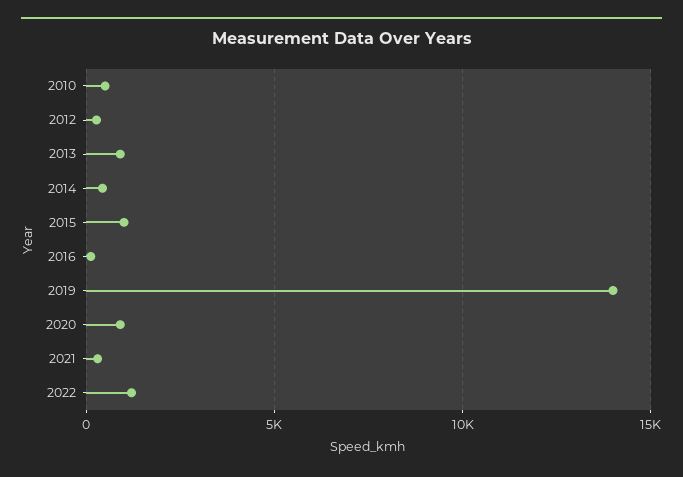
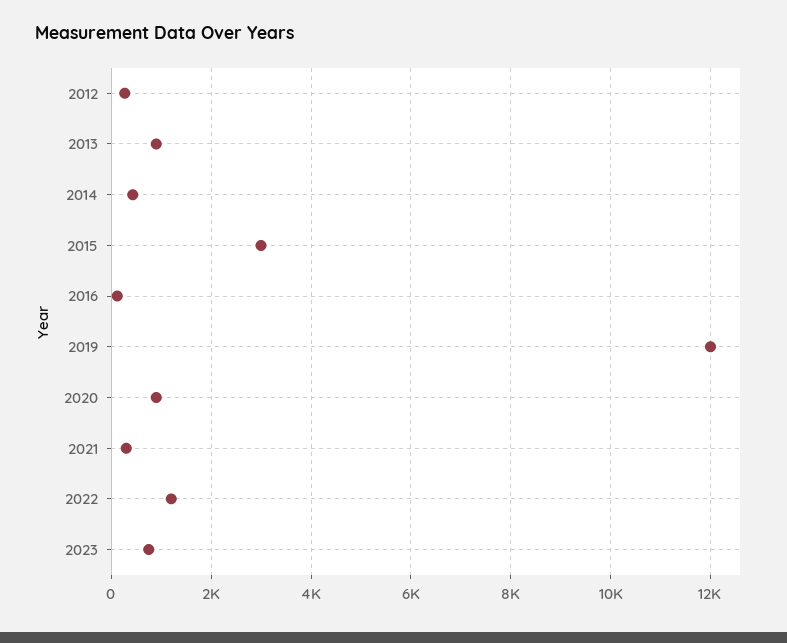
2010: 500 -> none
2015: 1000 -> 3000
2019: 14000 -> 12000
2023: none -> 800

